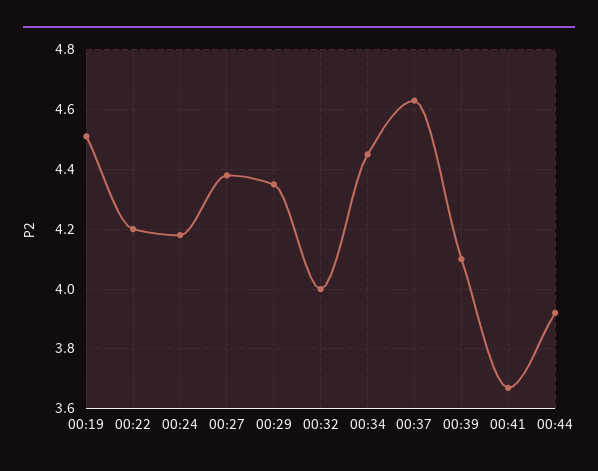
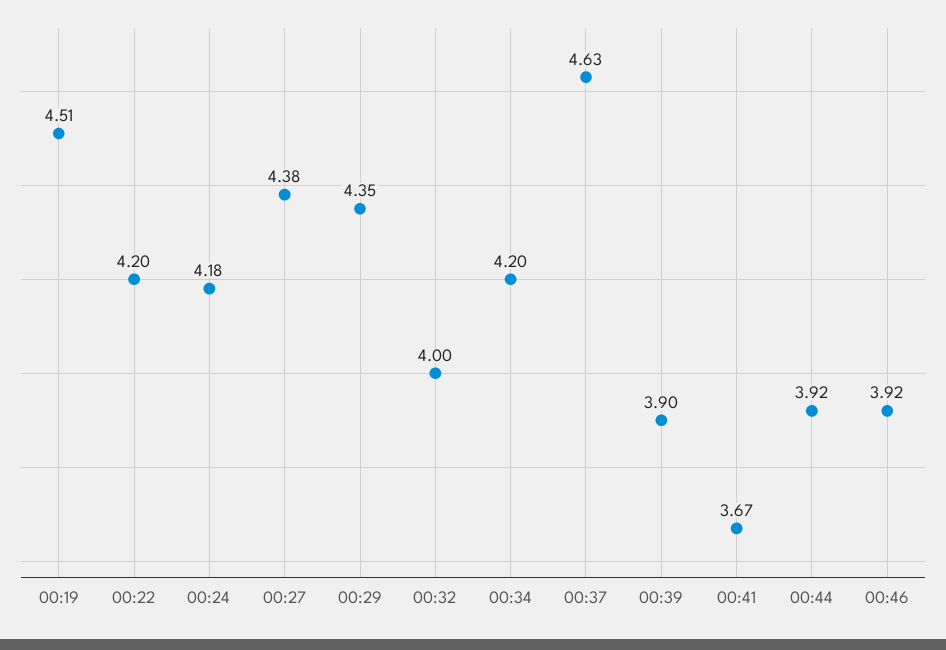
00:34: 4.45 -> 4.2
00:39: 4.1 -> 3.9
00:46: none -> 3.92

